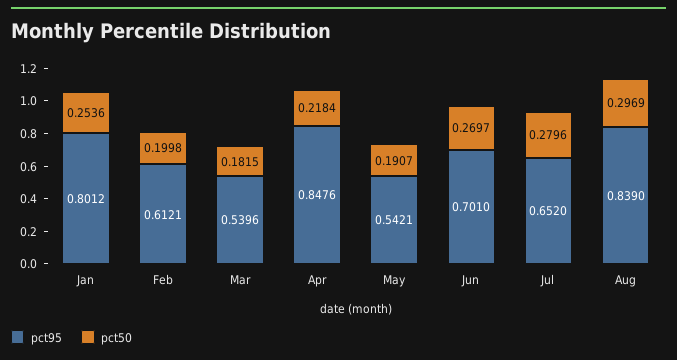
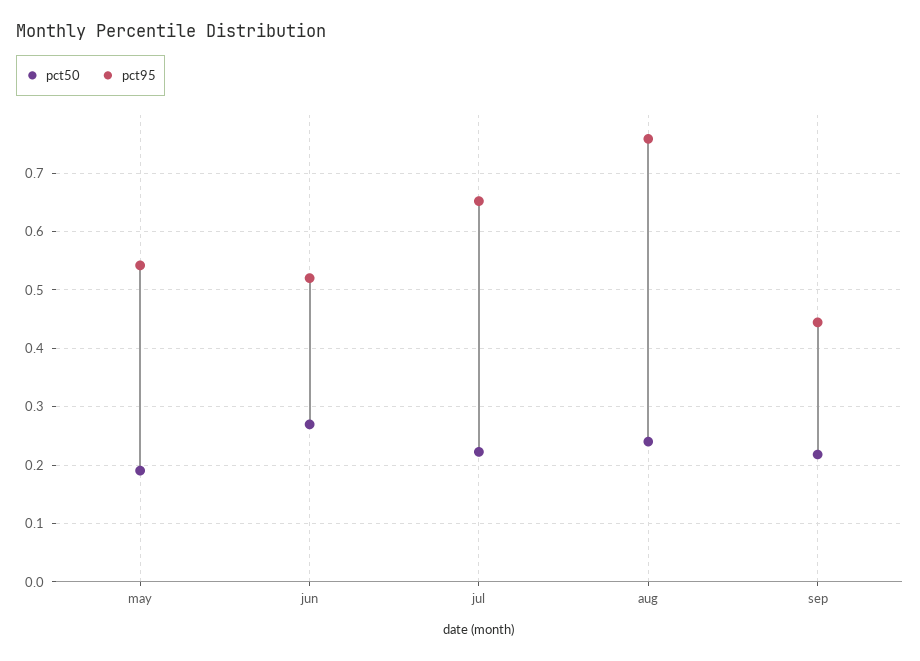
pct95, Jan: 0.8012 -> none
pct50, Jan: 0.2536 -> none
pct95, Feb: 0.6121 -> none
pct50, Feb: 0.1998 -> none
pct95, Mar: 0.5396 -> none
pct50, Mar: 0.1815 -> none
pct95, Apr: 0.8476 -> none
pct50, Apr: 0.2184 -> none
pct95, Jun: 0.701 -> 0.52
pct50, Jul: 0.2796 -> 0.22
pct95, Aug: 0.839 -> 0.76
pct50, Aug: 0.2969 -> 0.24
pct50, sep: none -> 0.22
pct95, sep: none -> 0.44

